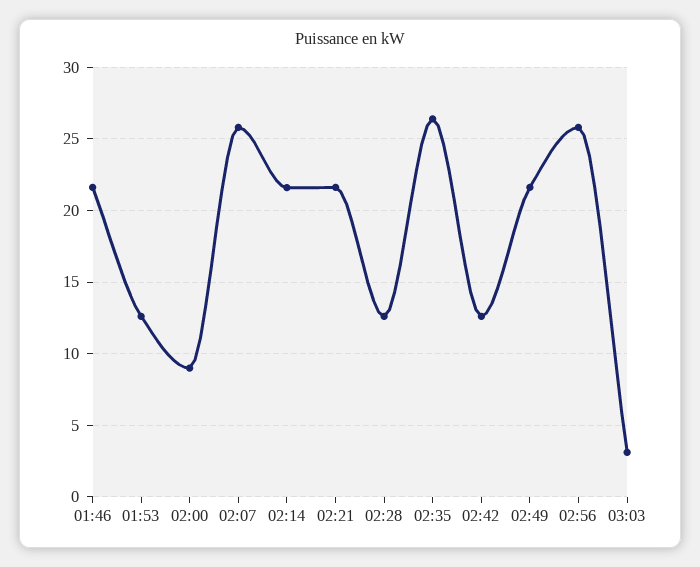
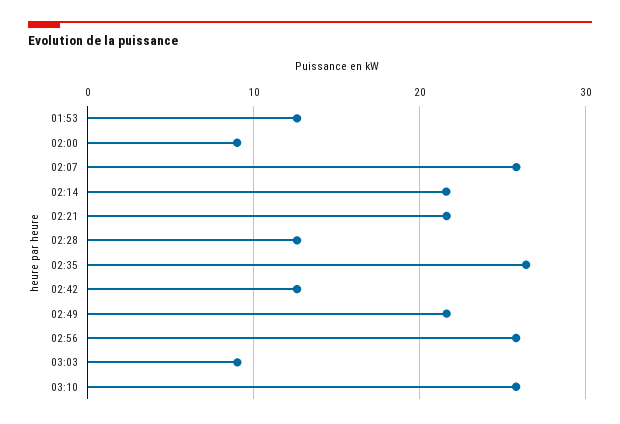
01:46: 21.5 -> none
03:03: 3 -> 9
03:10: none -> 26

